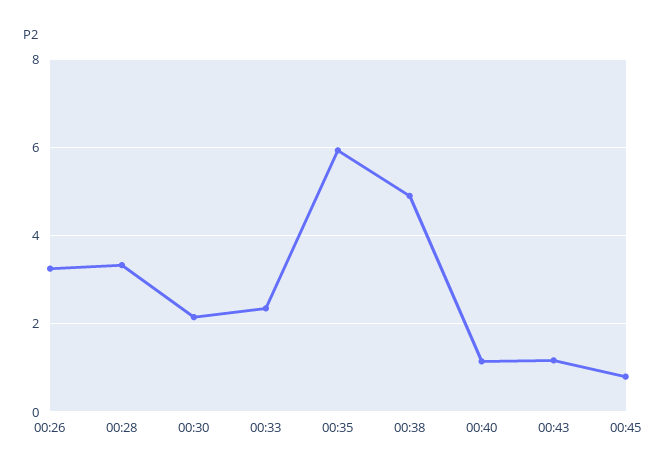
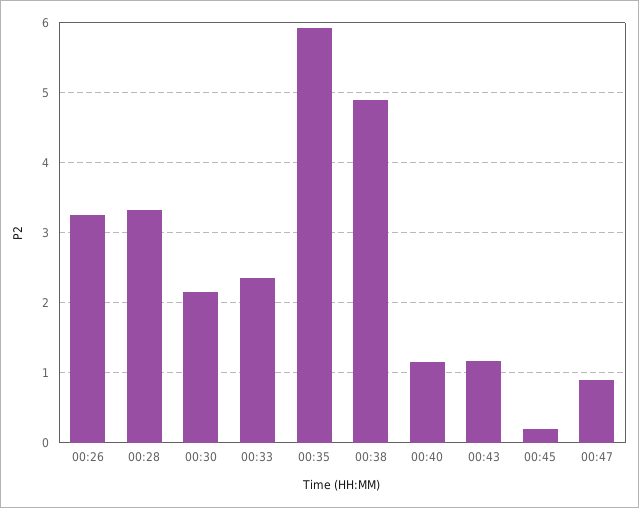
00:45: 0.8 -> 0.2
00:47: none -> 0.9

